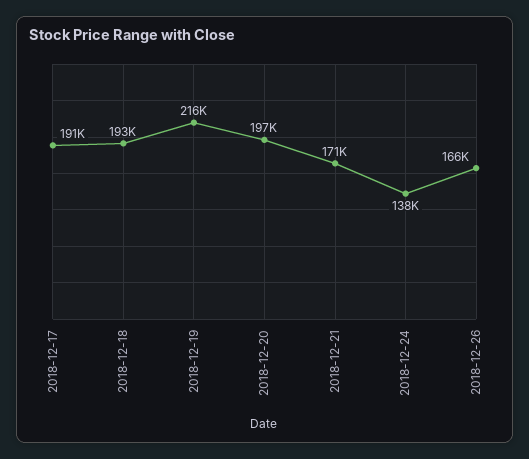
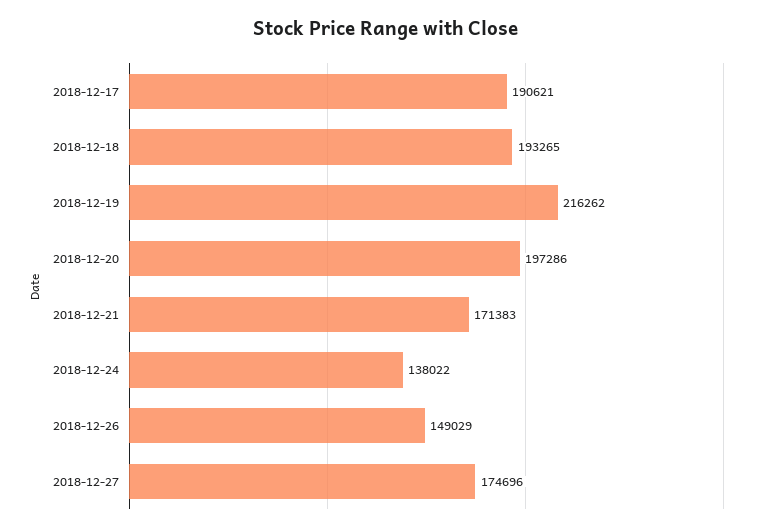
2018-12-26: 166000 -> 149029
2018-12-27: none -> 174696

